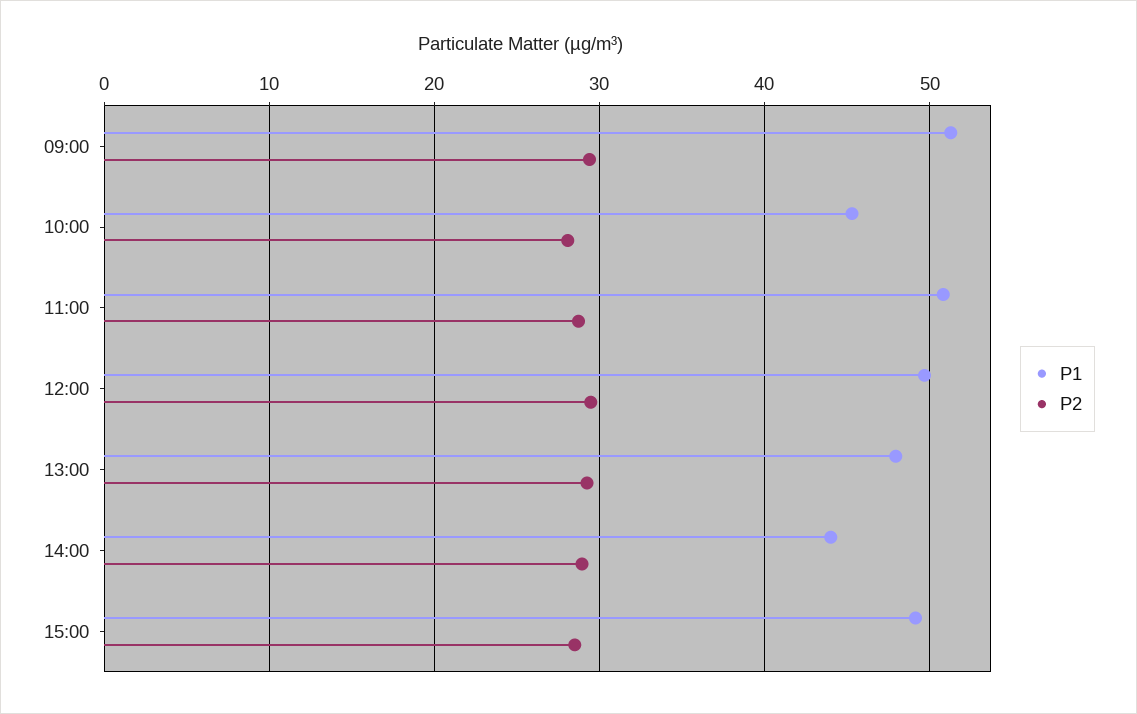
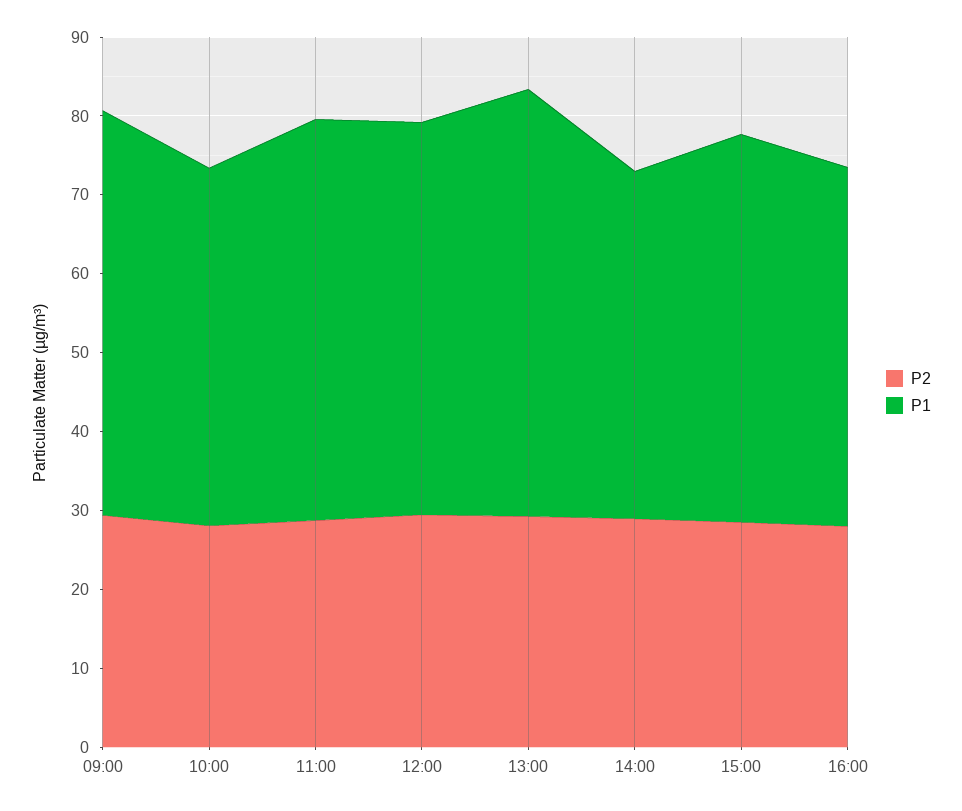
P1, 13:00: 48 -> 54
P2, 16:00: none -> 28
P1, 16:00: none -> 46

